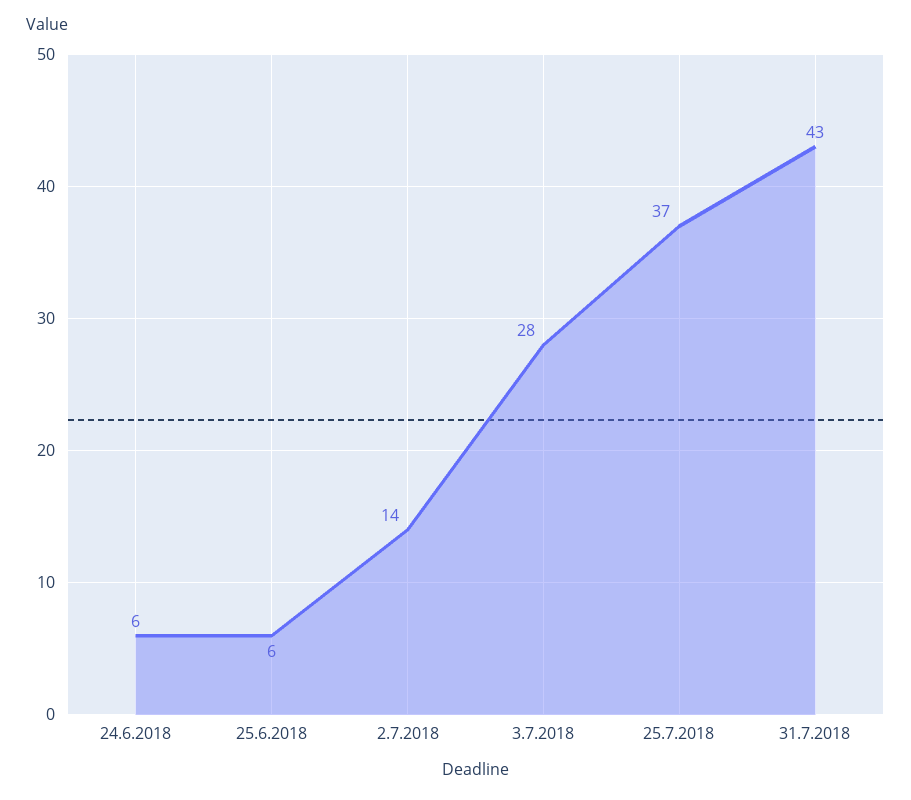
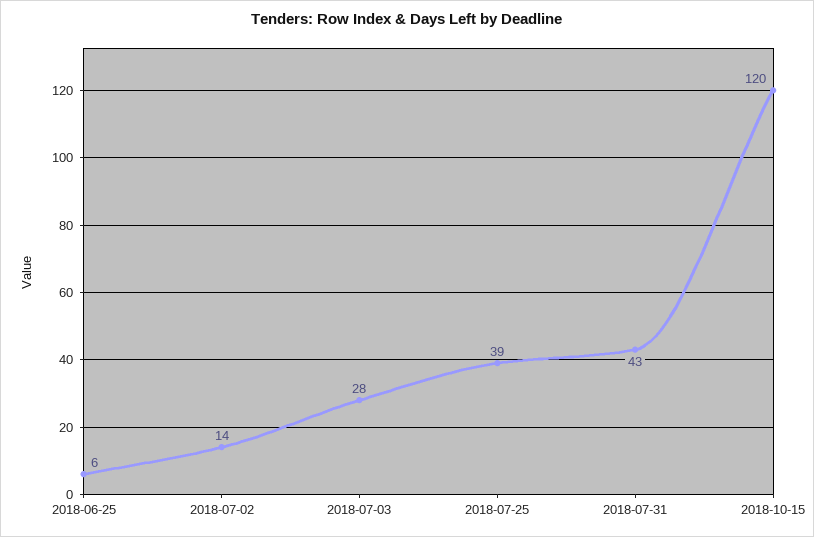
24.6.2018: 6 -> none
25.7.2018: 37 -> 39
2018-10-15: none -> 120

